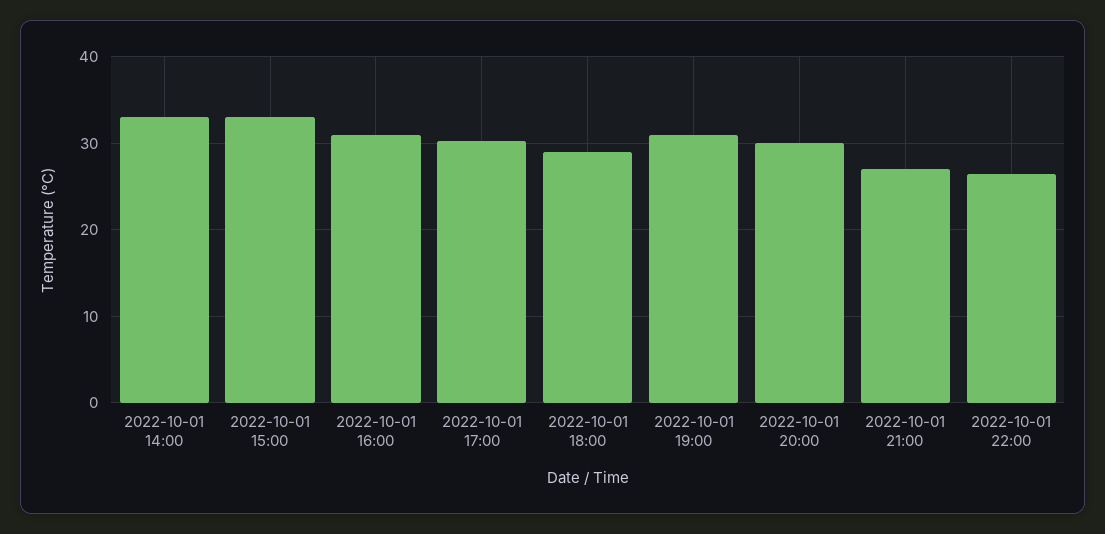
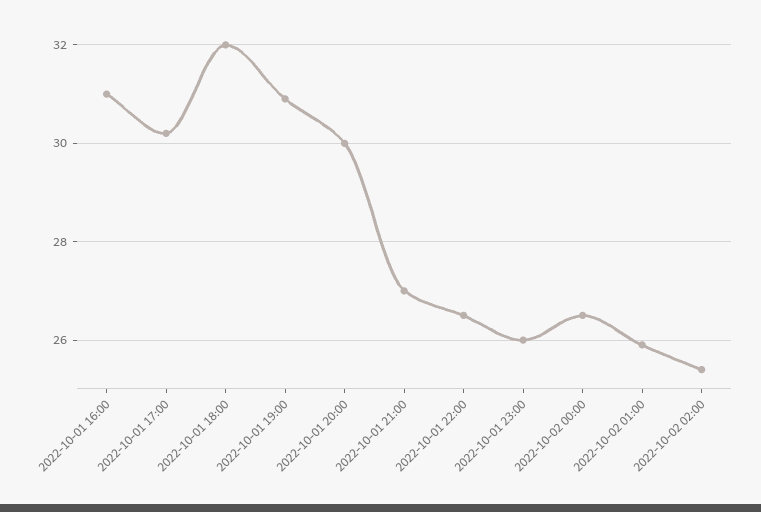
2022-10-01 14:00: 33 -> none
2022-10-01 15:00: 33 -> none
2022-10-01 18:00: 29 -> 32
2022-10-01 23:00: none -> 26
2022-10-02 00:00: none -> 26.5
2022-10-02 01:00: none -> 26
2022-10-02 02:00: none -> 25.5

